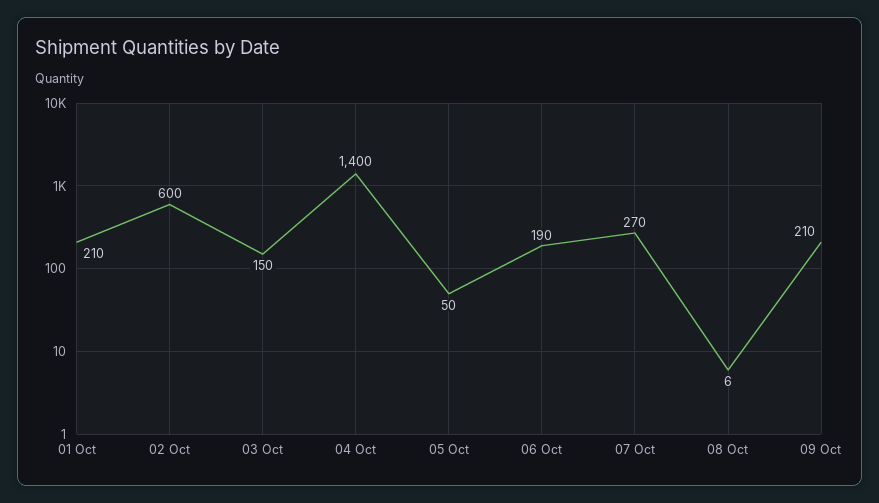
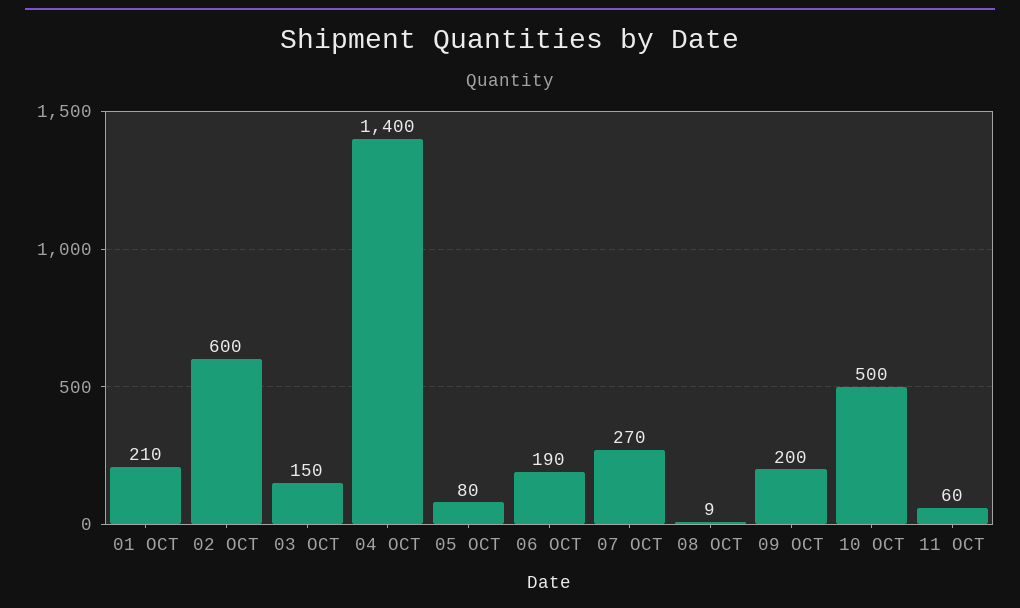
05 Oct: 50 -> 80
08 Oct: 6 -> 9
09 Oct: 210 -> 200
10 OCT: none -> 500
11 OCT: none -> 60

